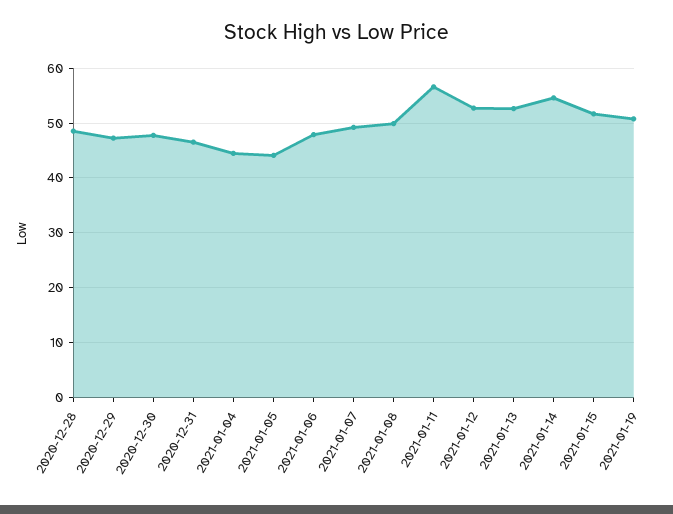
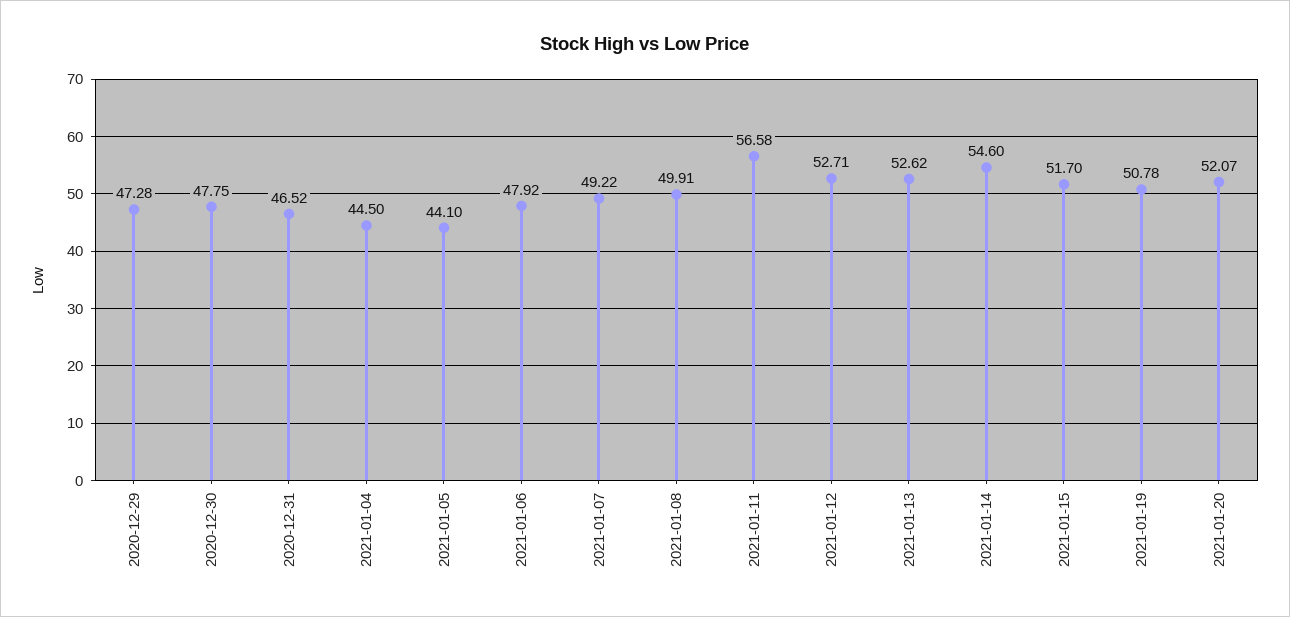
2020-12-28: 48 -> none
2021-01-20: none -> 52.07

